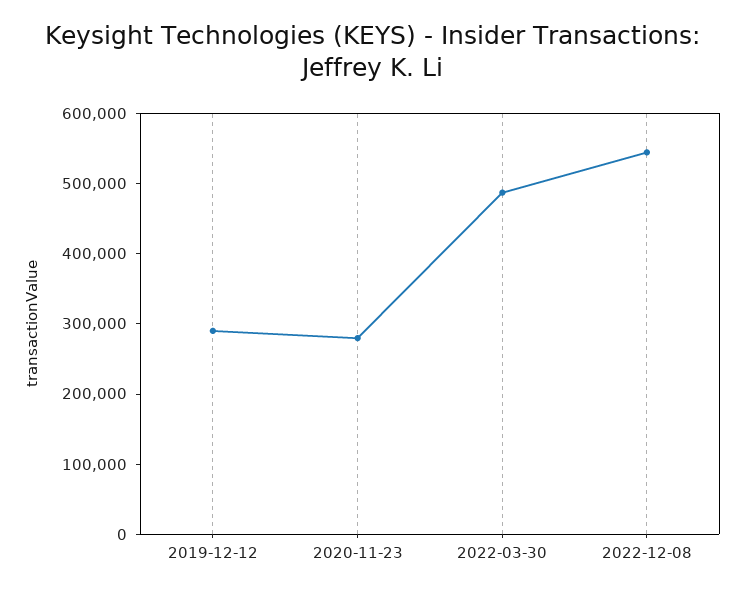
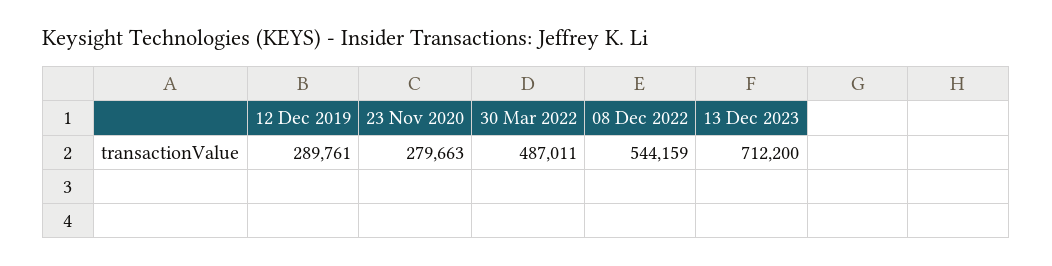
13 Dec 2023: none -> 712200

